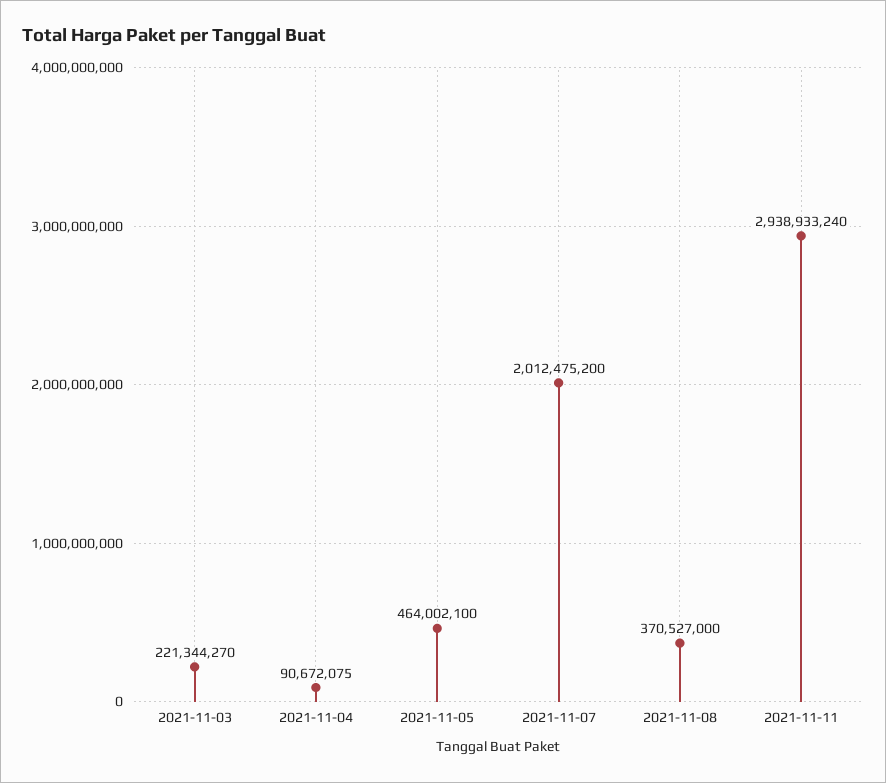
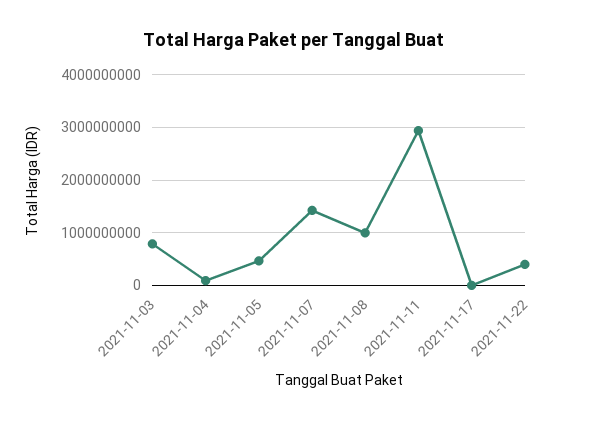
2021-11-03: 221344270 -> 800000000
2021-11-07: 2012475200 -> 1400000000
2021-11-08: 370527000 -> 1000000000
2021-11-17: none -> 0
2021-11-22: none -> 400000000

